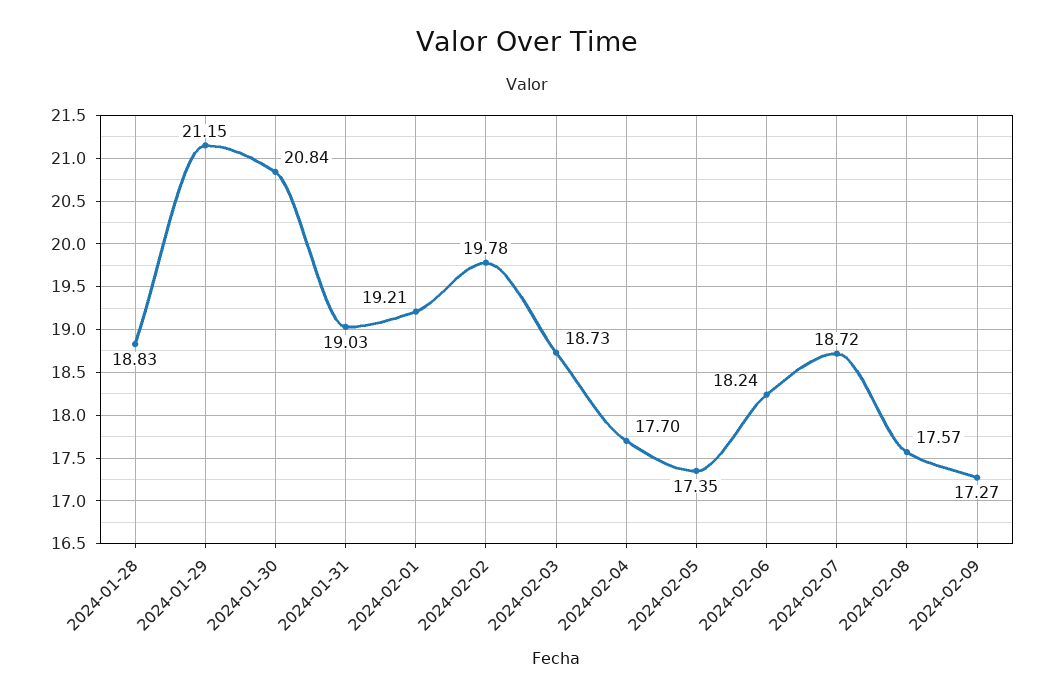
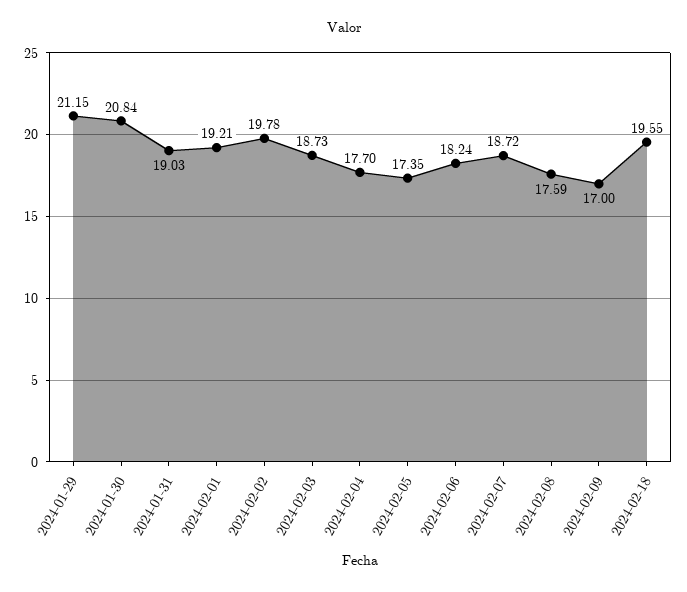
2024-01-28: 18.83 -> none
2024-02-08: 17.57 -> 17.59
2024-02-09: 17.27 -> 17
2024-02-18: none -> 19.55

